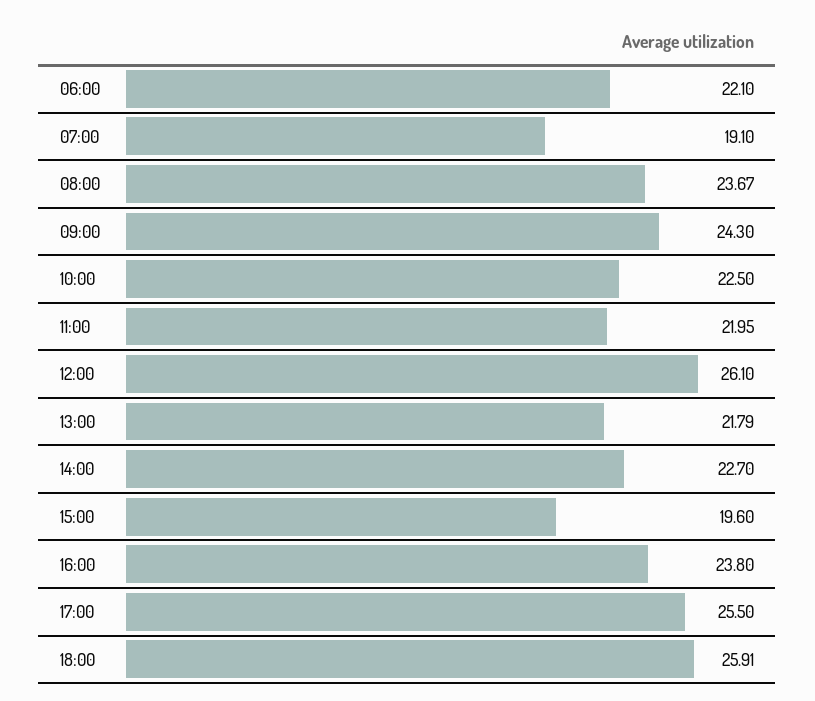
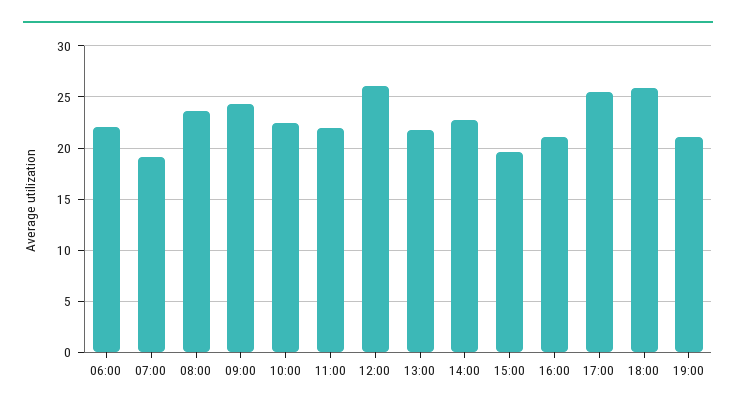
16:00: 23.8 -> 21
19:00: none -> 21

